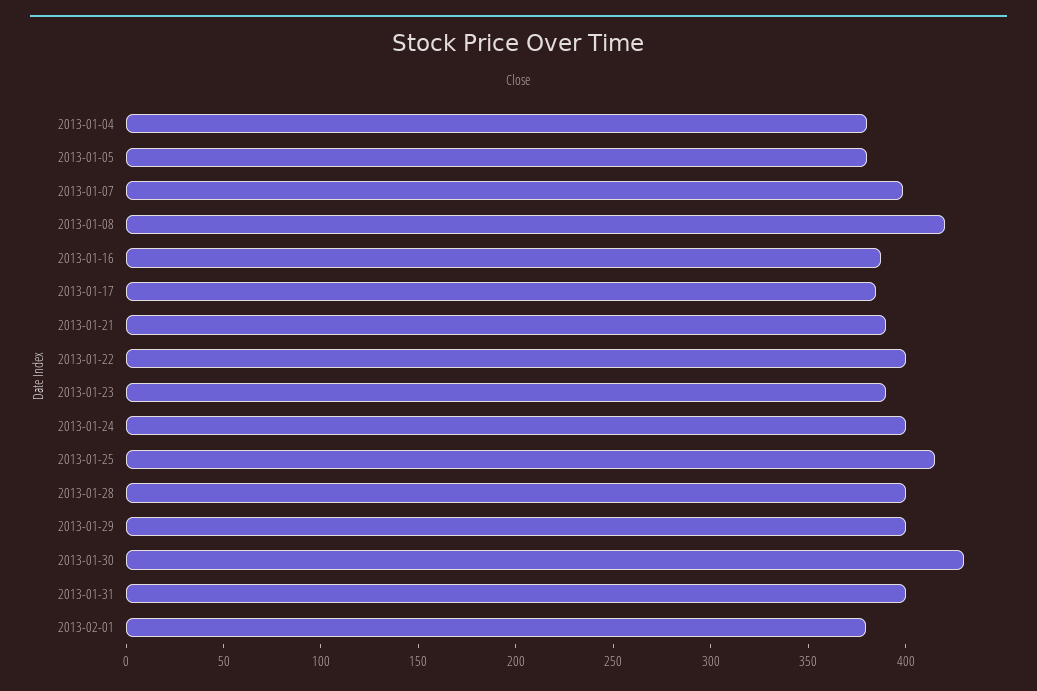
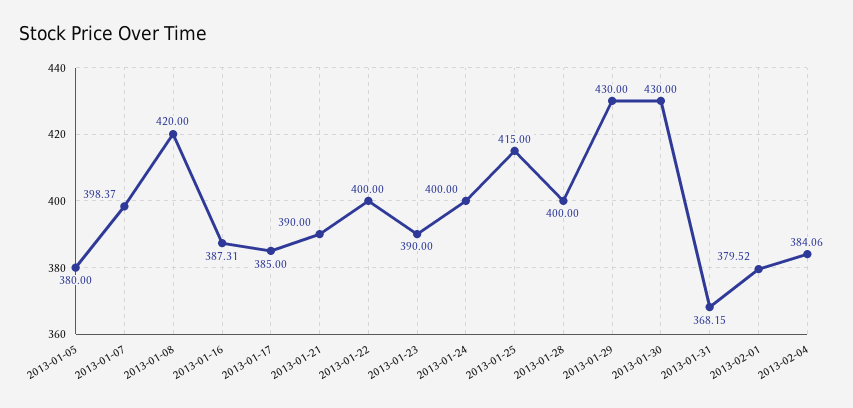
2013-01-04: 380 -> none
2013-01-29: 400 -> 430
2013-01-31: 400 -> 368.15
2013-02-04: none -> 384.06

